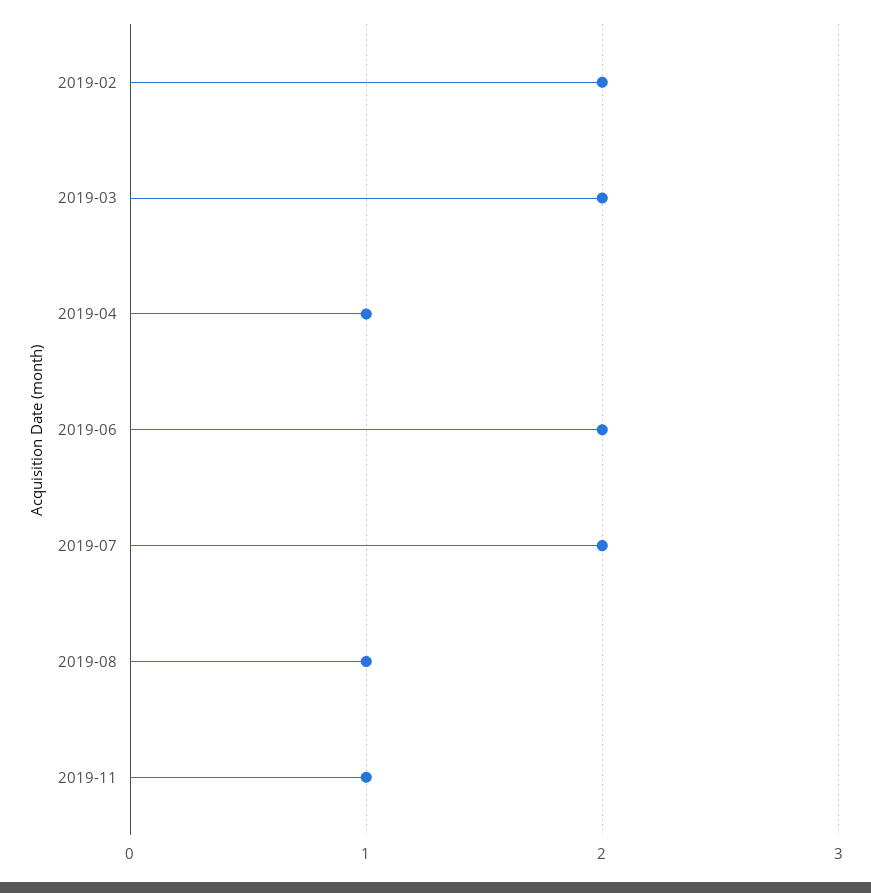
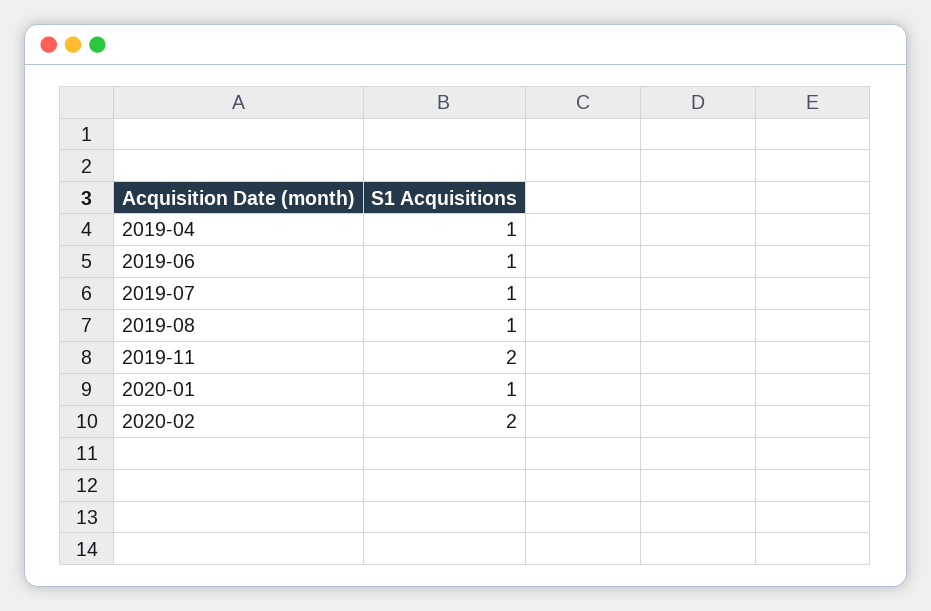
2019-02: 2 -> none
2019-03: 2 -> none
2019-06: 2 -> 1
2019-07: 2 -> 1
2019-11: 1 -> 2
2020-01: none -> 1
2020-02: none -> 2

